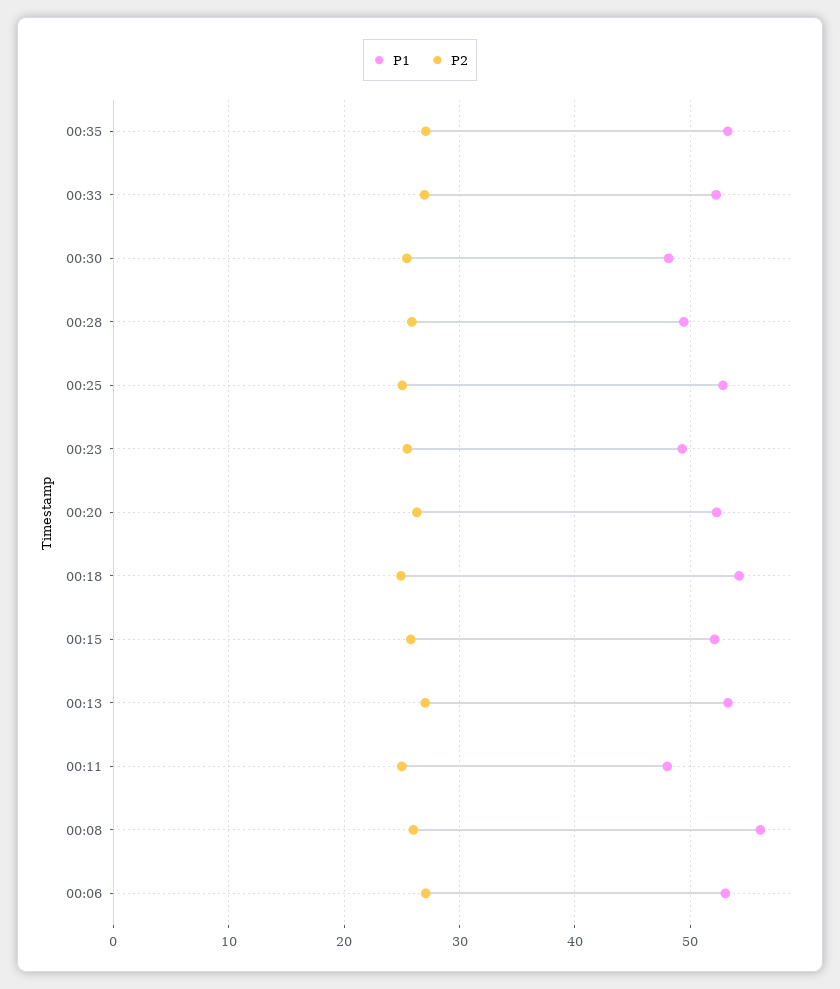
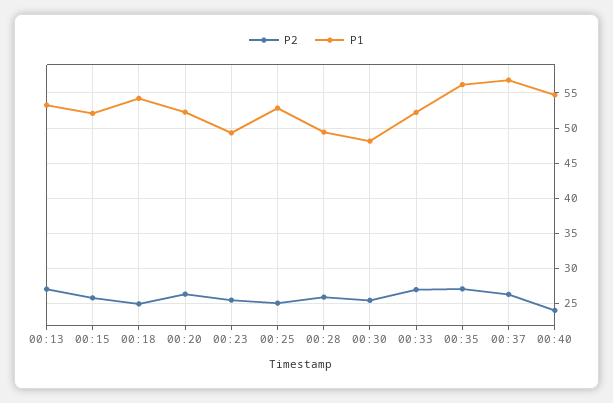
P1, 00:35: 53 -> 56
P1, 00:11: 48 -> none
P2, 00:11: 25 -> none
P1, 00:08: 56 -> none
P2, 00:08: 26 -> none
P1, 00:06: 53 -> none
P2, 00:06: 27 -> none
P2, 00:37: none -> 26
P1, 00:37: none -> 57
P2, 00:40: none -> 24
P1, 00:40: none -> 55

